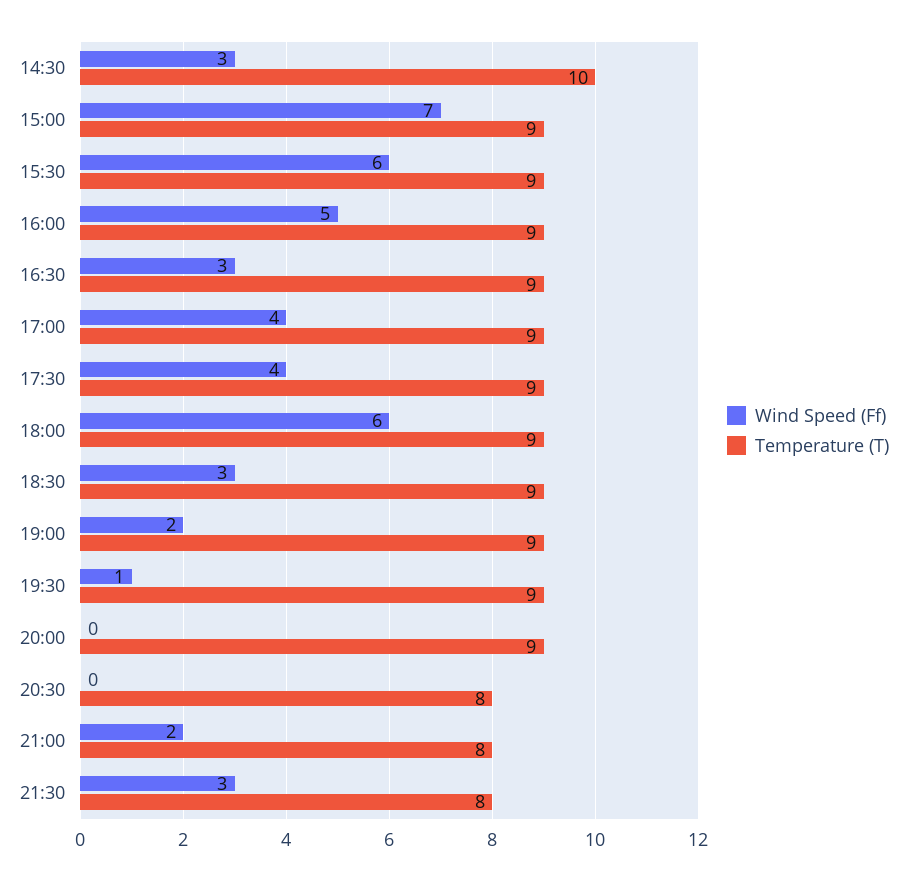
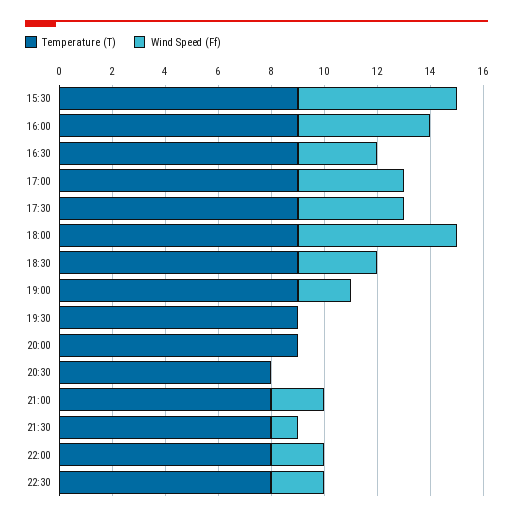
Wind Speed (Ff), 14:30: 3 -> none
Temperature (T), 14:30: 10 -> none
Wind Speed (Ff), 15:00: 7 -> none
Temperature (T), 15:00: 9 -> none
Wind Speed (Ff), 19:30: 1 -> 0
Wind Speed (Ff), 21:30: 3 -> 1
Temperature (T), 22:00: none -> 8
Wind Speed (Ff), 22:00: none -> 2
Temperature (T), 22:30: none -> 8
Wind Speed (Ff), 22:30: none -> 2

